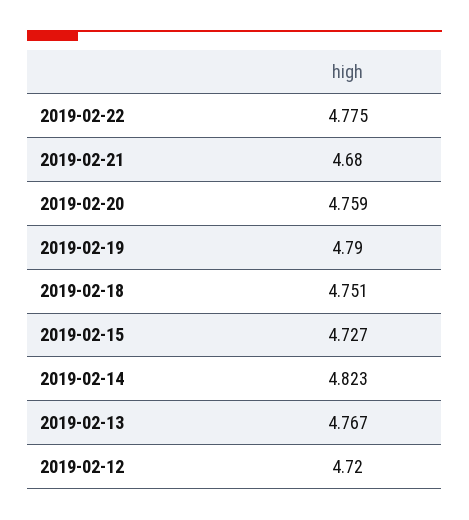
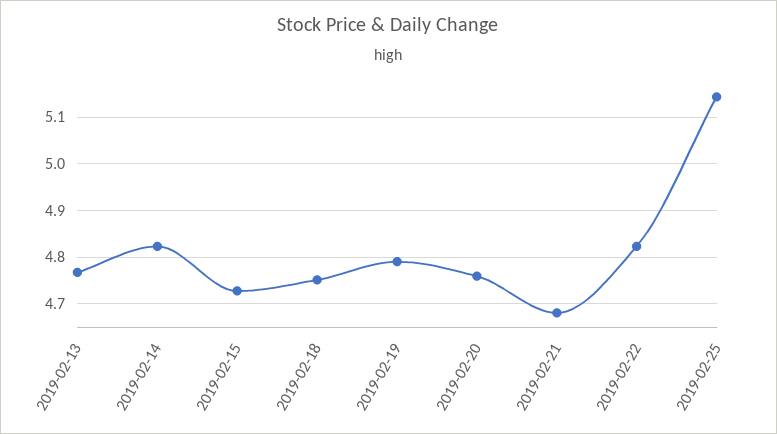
2019-02-22: 4.775 -> 4.82
2019-02-12: 4.72 -> none
2019-02-25: none -> 5.14

